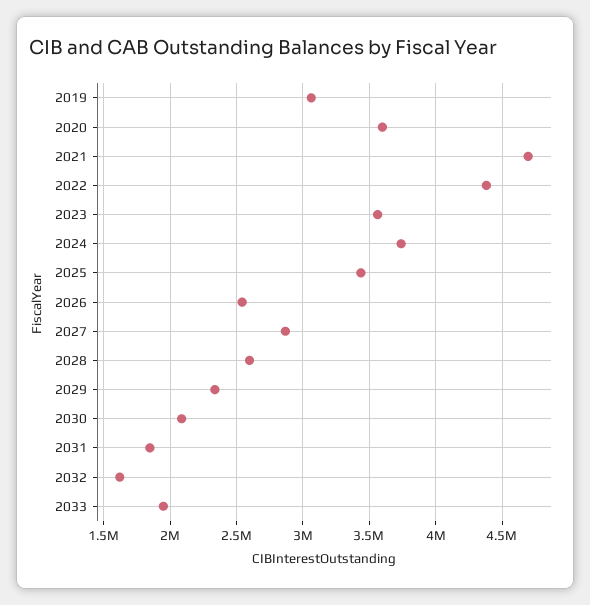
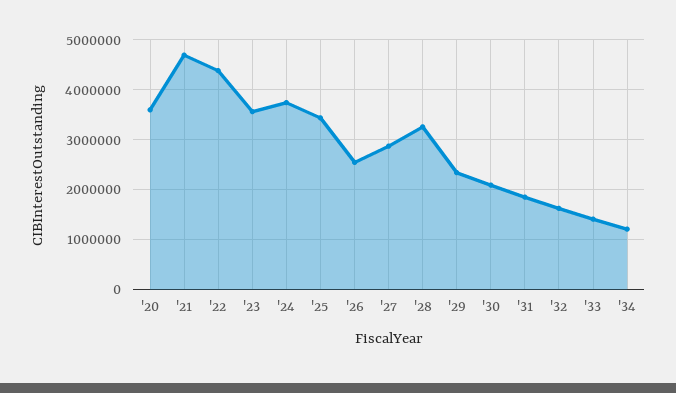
2019: 3050000 -> none
2028: 2600000 -> 3200000
2033: 1950000 -> 1400000
'34: none -> 1200000

